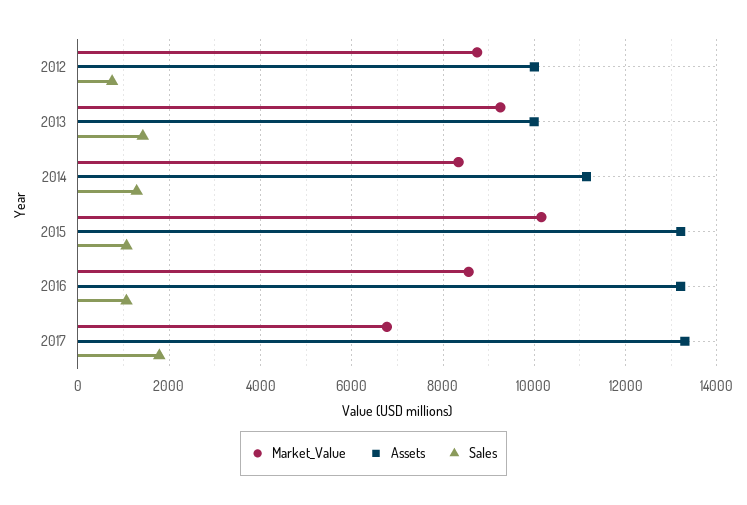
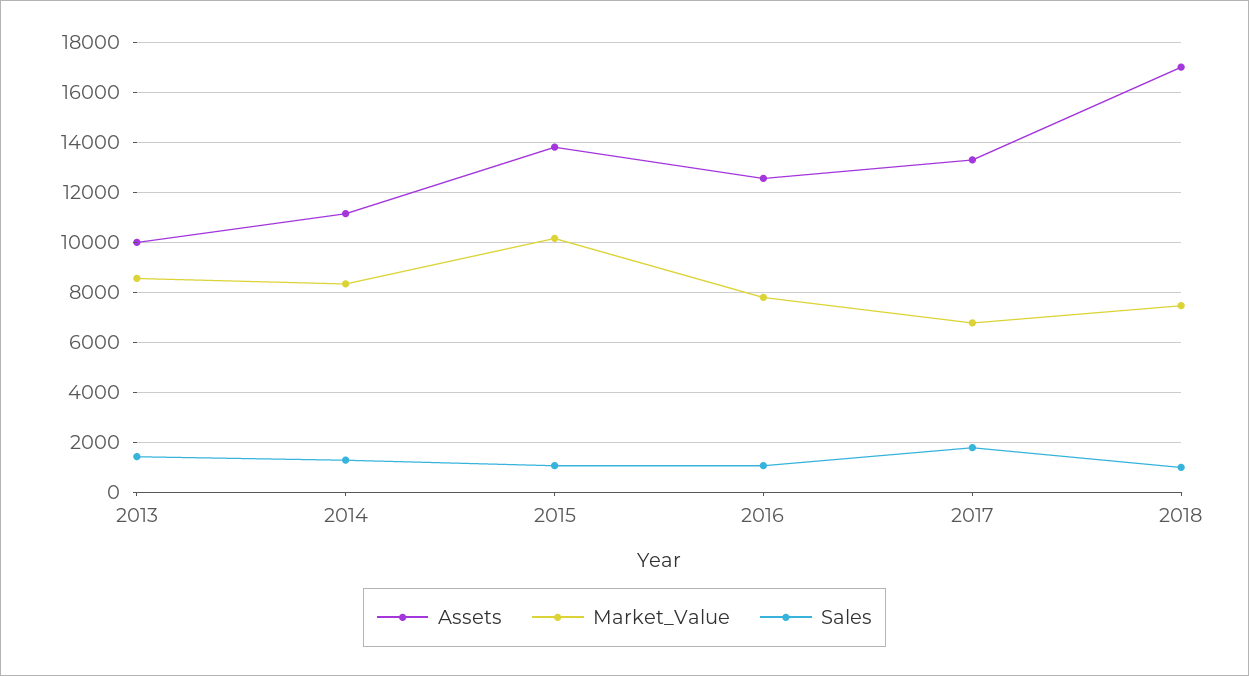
Market_Value, 2012: 8800 -> none
Assets, 2012: 10000 -> none
Sales, 2012: 800 -> none
Market_Value, 2013: 9200 -> 8500
Assets, 2015: 13200 -> 13750
Market_Value, 2016: 8600 -> 7750
Assets, 2016: 13200 -> 12500
Assets, 2018: none -> 17000
Market_Value, 2018: none -> 7500
Sales, 2018: none -> 1000

